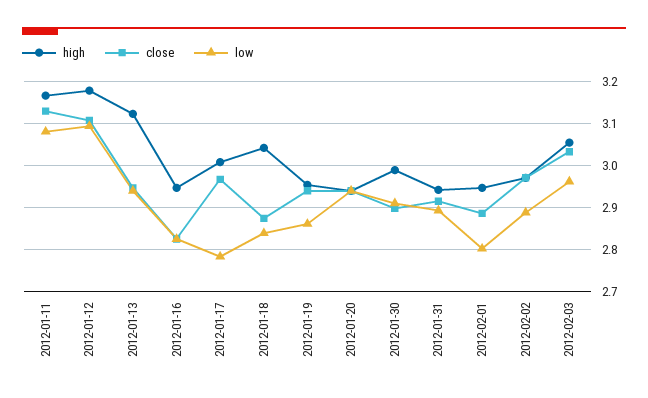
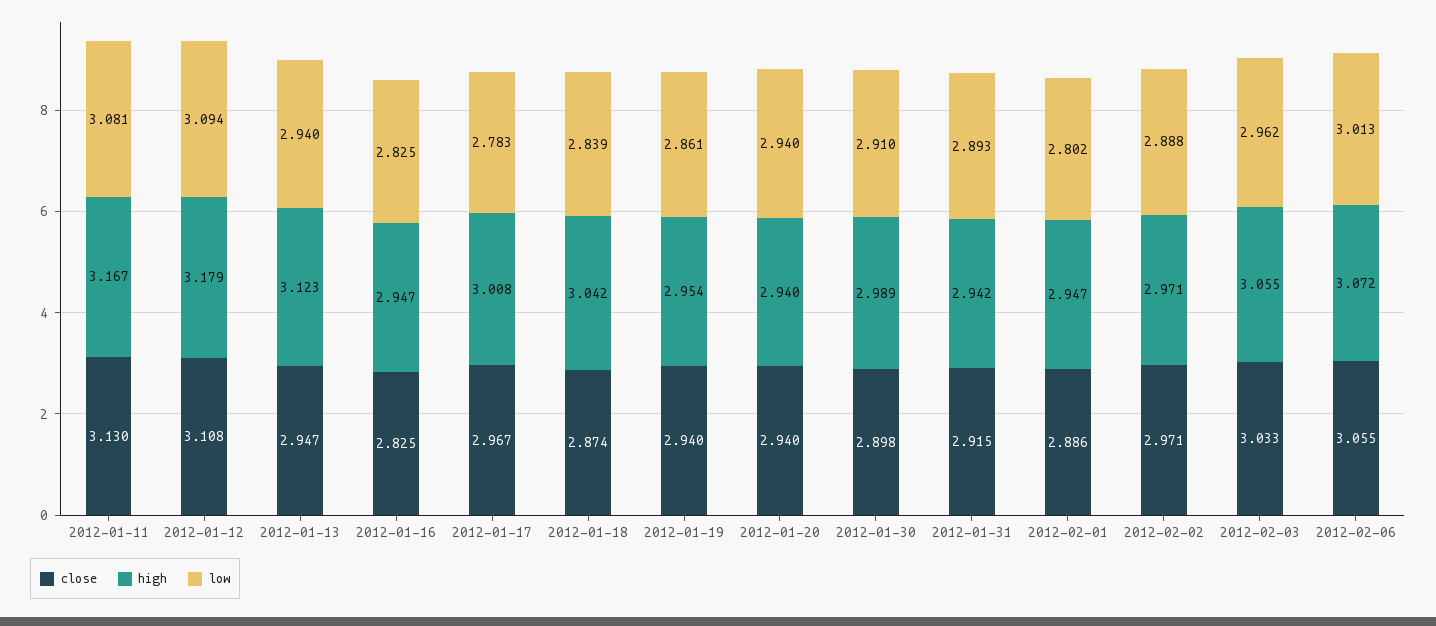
close, 2012-02-06: none -> 3.055
high, 2012-02-06: none -> 3.072
low, 2012-02-06: none -> 3.013

